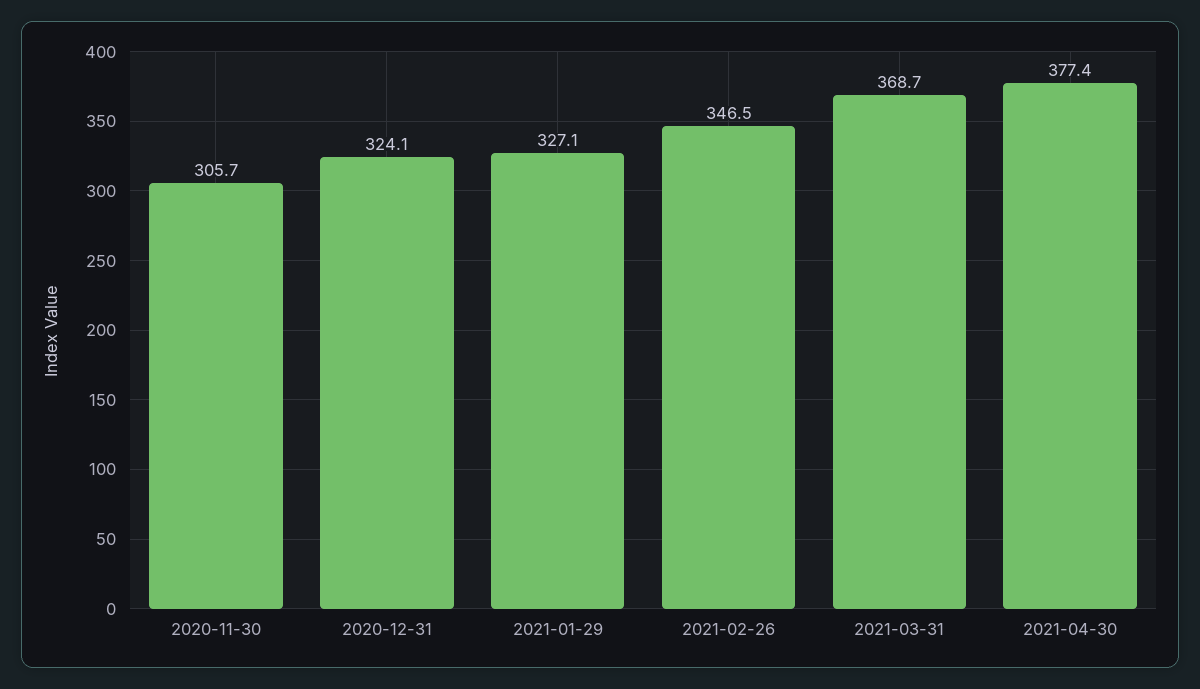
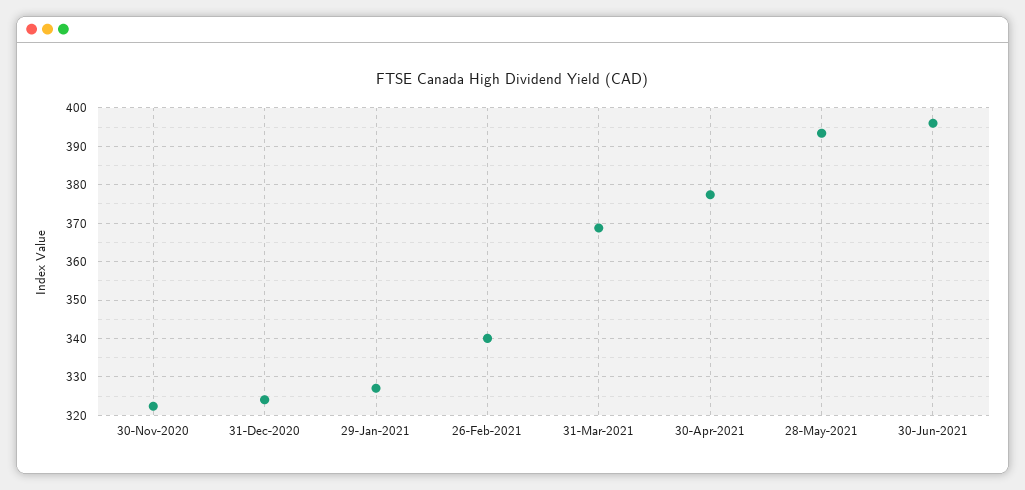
2020-11-30: 305.7 -> 322
2021-02-26: 346.5 -> 340
28-May-2021: none -> 394
30-Jun-2021: none -> 396

